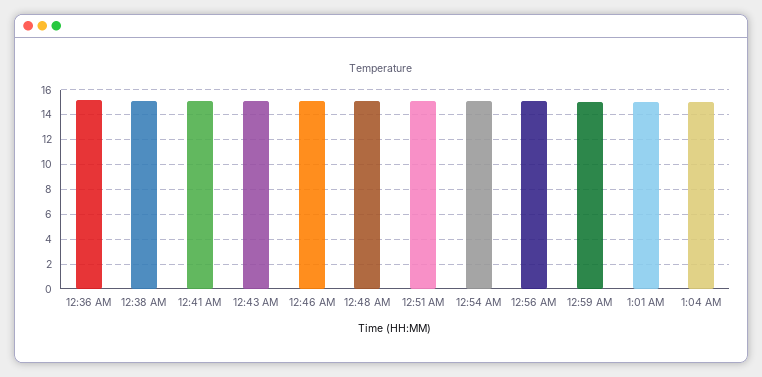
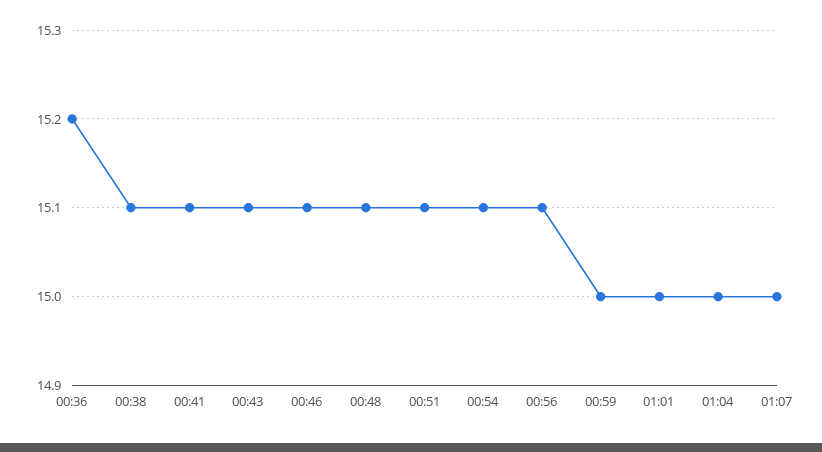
01:07: none -> 15

